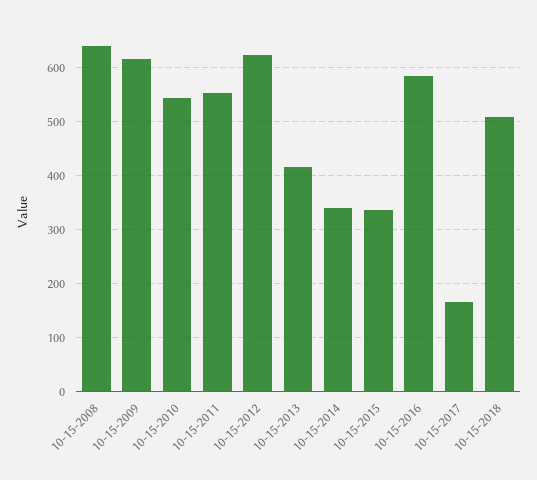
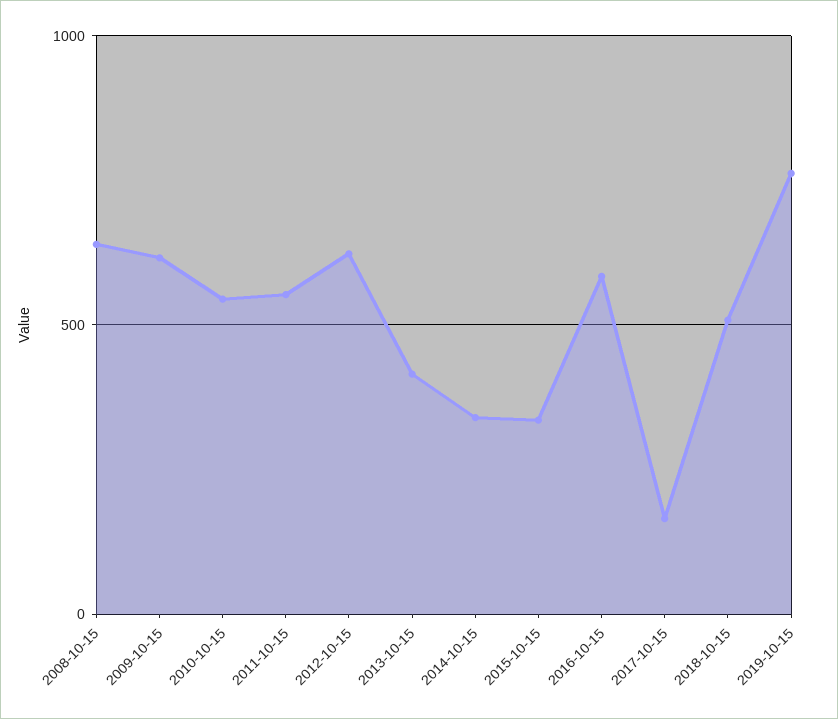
2019-10-15: none -> 750

